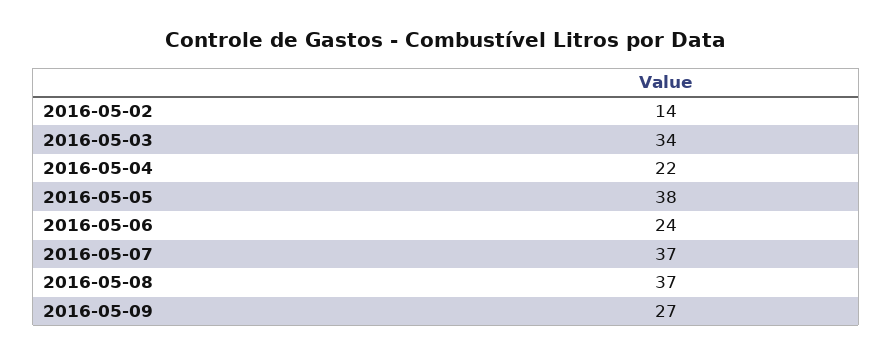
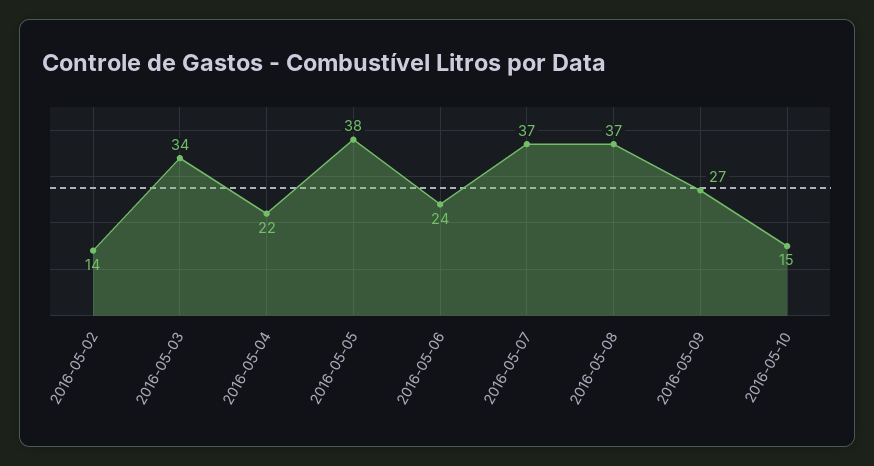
2016-05-10: none -> 15

